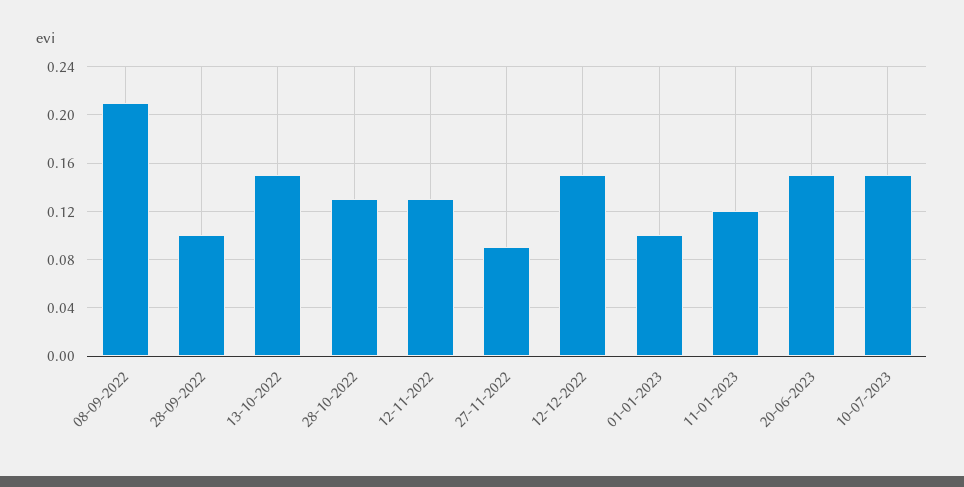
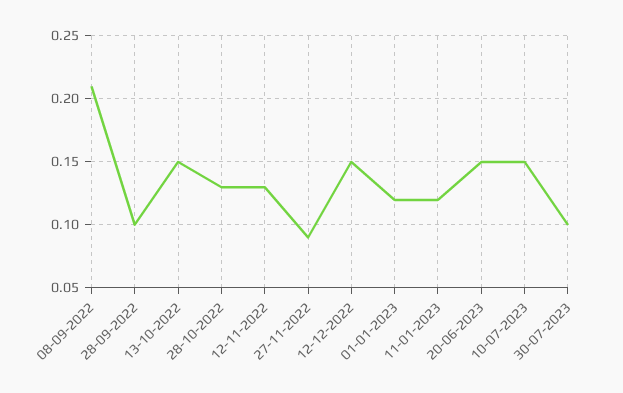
01-01-2023: 0.1 -> 0.12
30-07-2023: none -> 0.1

